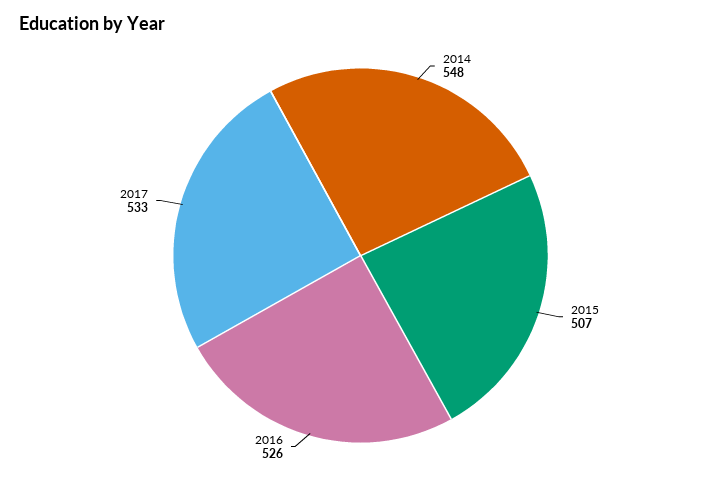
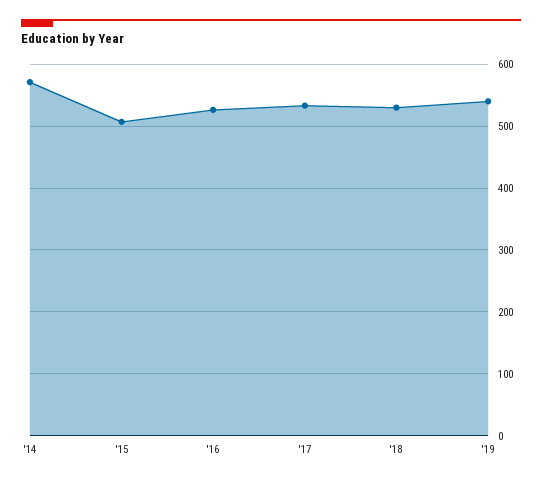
2014: 548 -> 570
'18: none -> 530
'19: none -> 540

